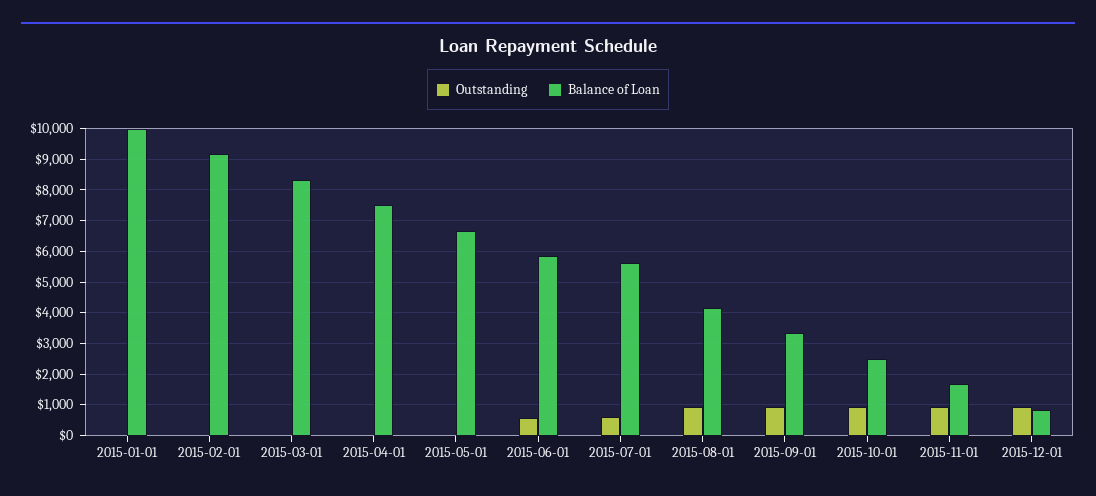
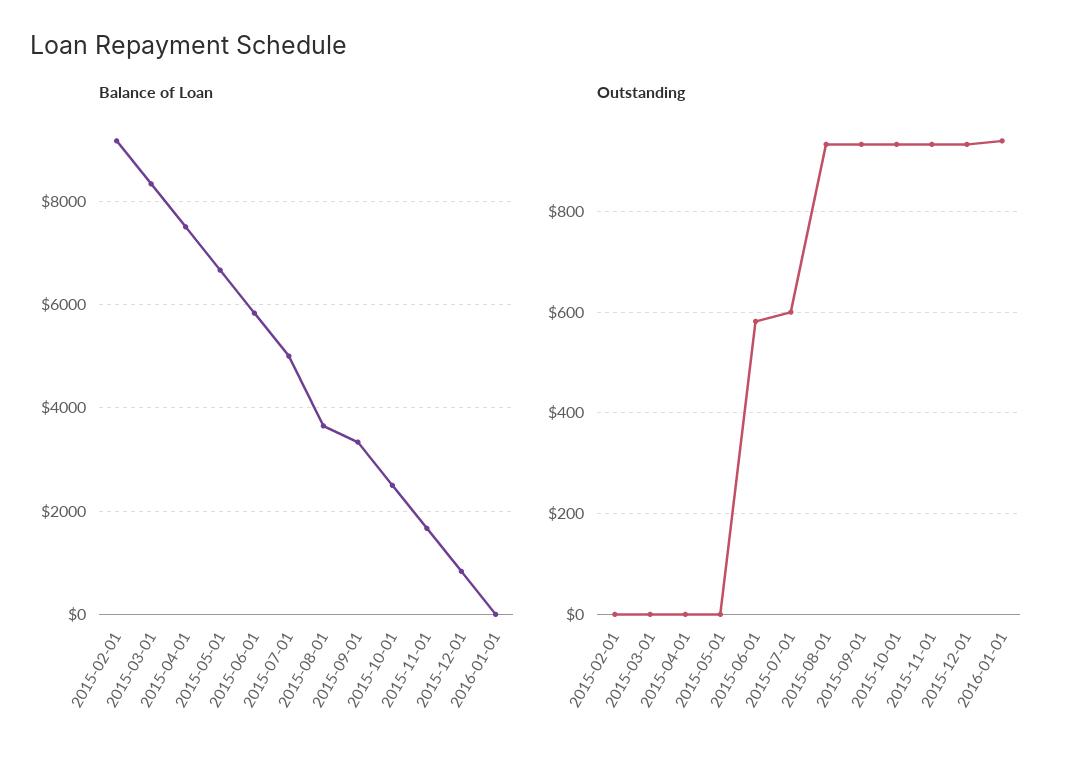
Outstanding, 2015-01-01: 0 -> none
Balance of Loan, 2015-01-01: 10000 -> none
Balance of Loan, 2015-07-01: 5600 -> 5000
Balance of Loan, 2015-08-01: 4200 -> 3600
Balance of Loan, 2016-01-01: none -> 0
Outstanding, 2016-01-01: none -> 940

